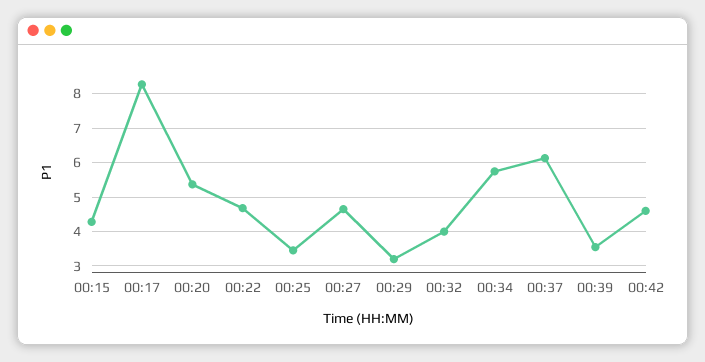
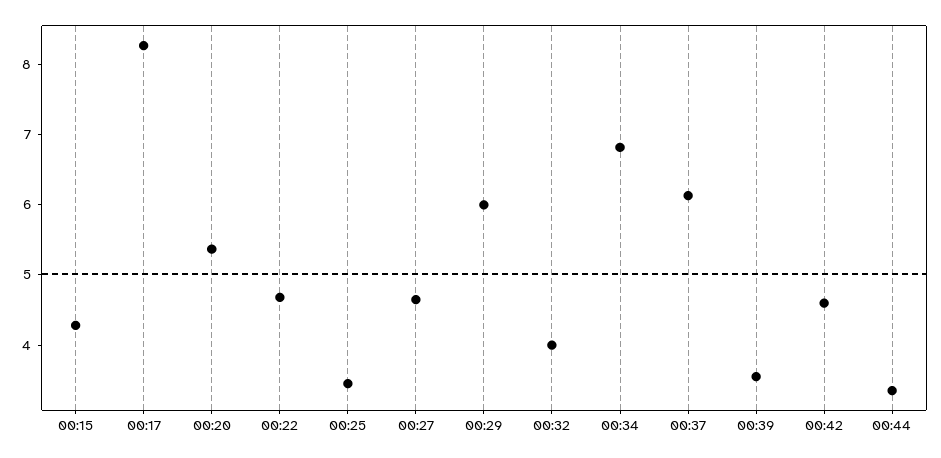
00:29: 3.2 -> 6
00:34: 5.8 -> 6.8
00:44: none -> 3.4

